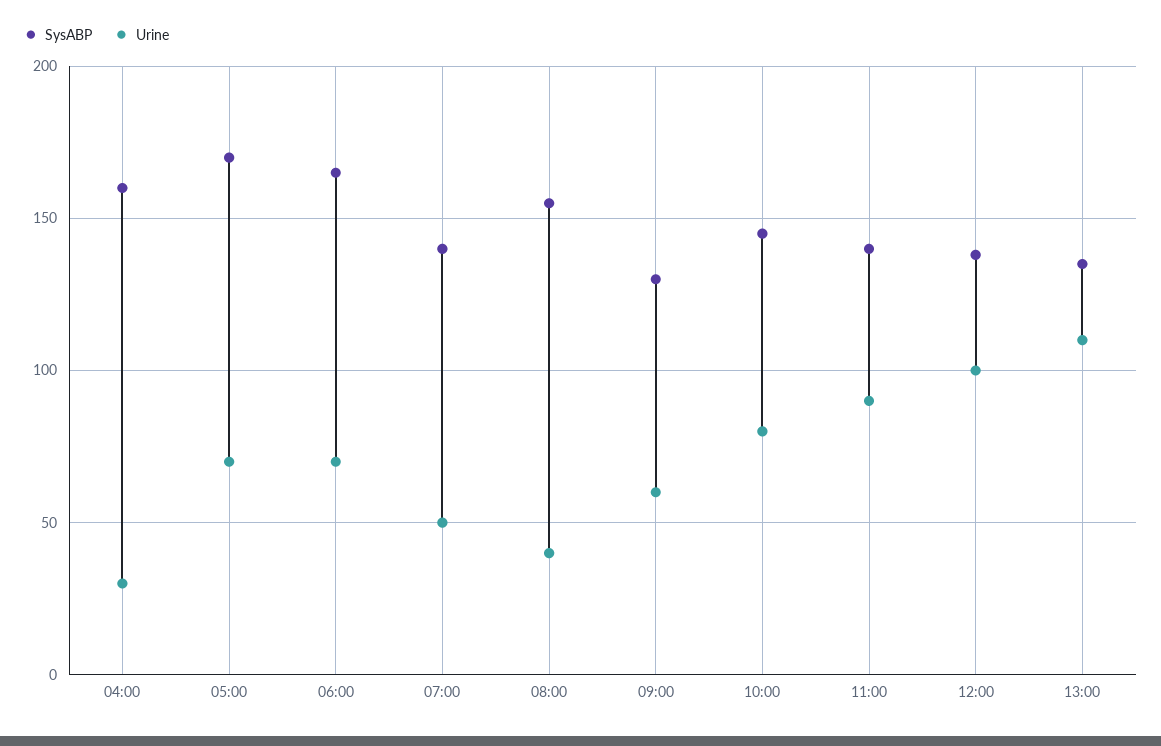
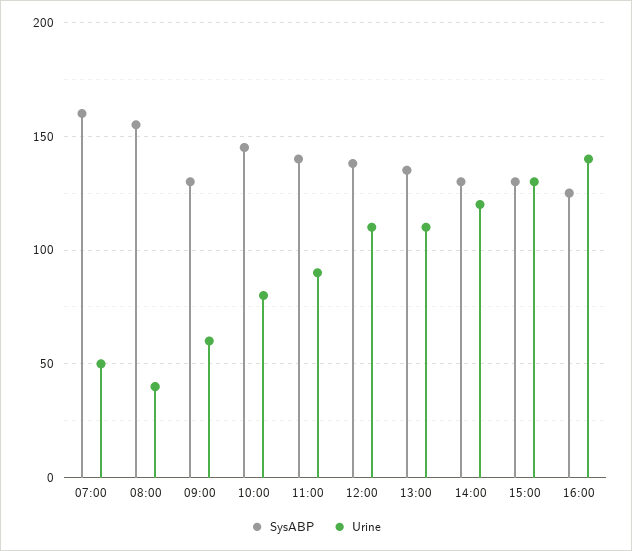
SysABP, 04:00: 160 -> none
Urine, 04:00: 30 -> none
SysABP, 05:00: 170 -> none
Urine, 05:00: 70 -> none
SysABP, 06:00: 165 -> none
Urine, 06:00: 70 -> none
SysABP, 07:00: 140 -> 160
Urine, 12:00: 100 -> 110
SysABP, 14:00: none -> 130
Urine, 14:00: none -> 120
SysABP, 15:00: none -> 130
Urine, 15:00: none -> 130
SysABP, 16:00: none -> 125
Urine, 16:00: none -> 140

